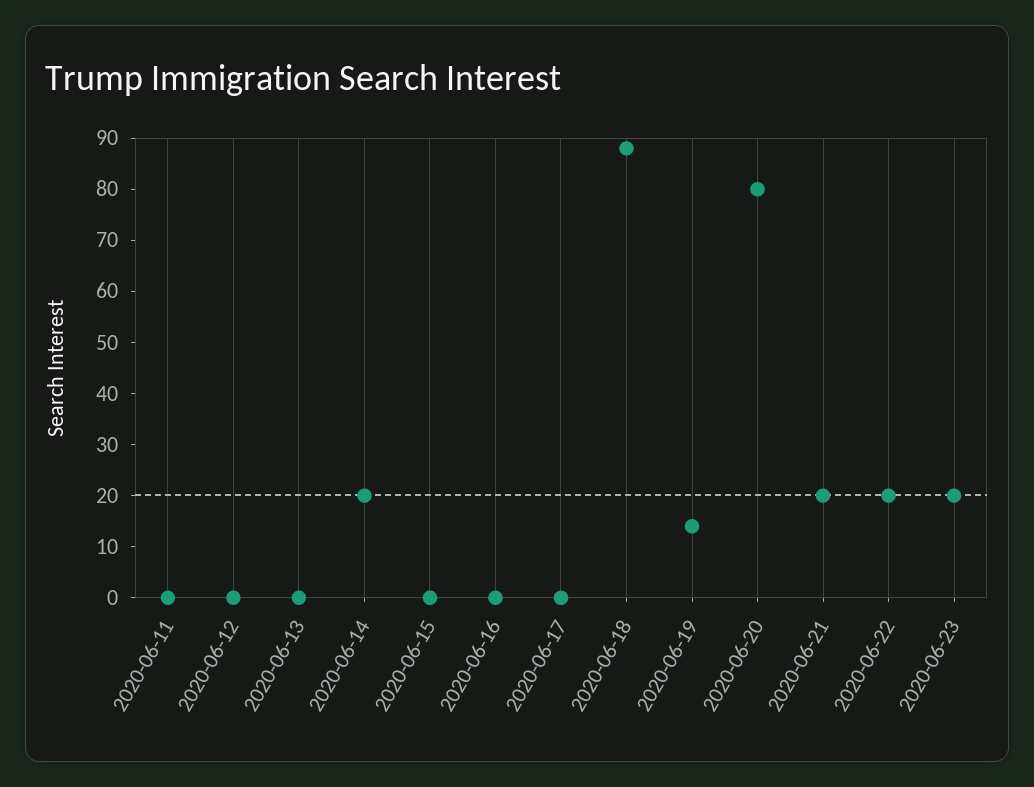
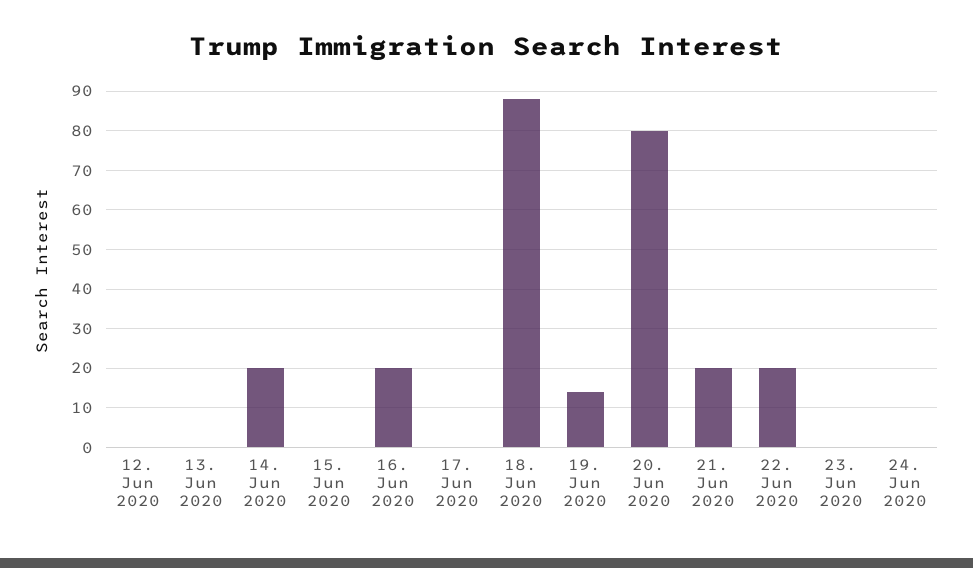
2020-06-11: 0 -> none
2020-06-16: 0 -> 20
2020-06-23: 20 -> 0
24. Jun 2020: none -> 0

